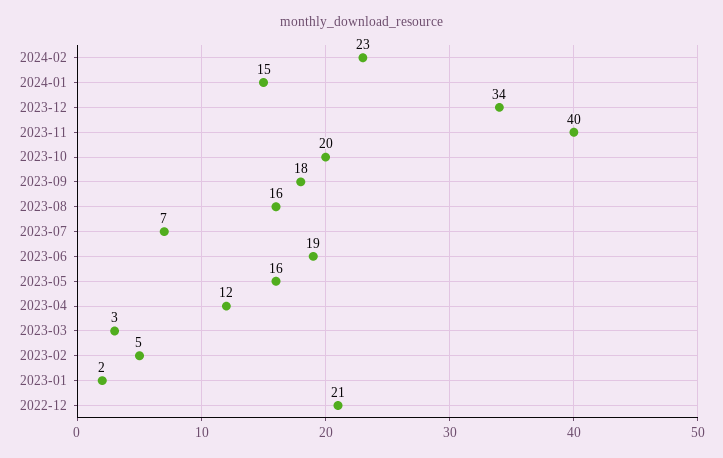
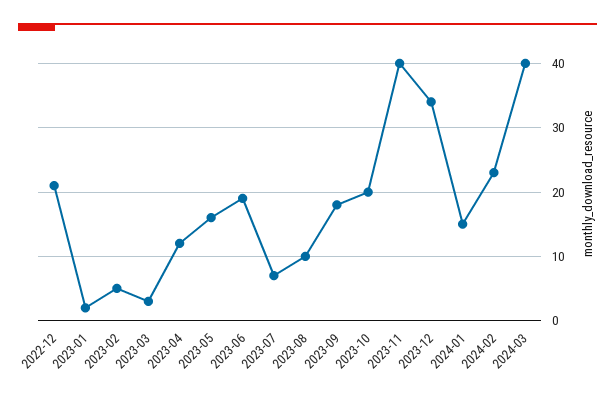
2023-08: 16 -> 10
2024-03: none -> 40

